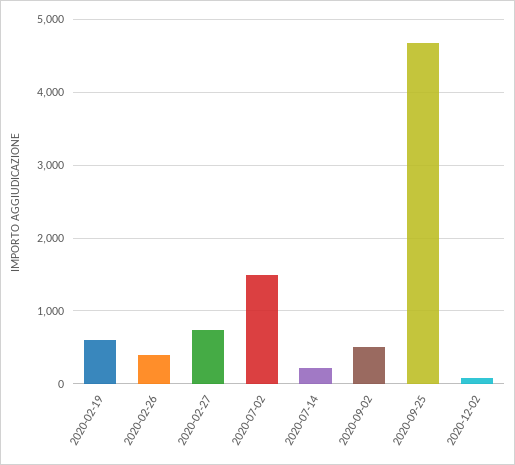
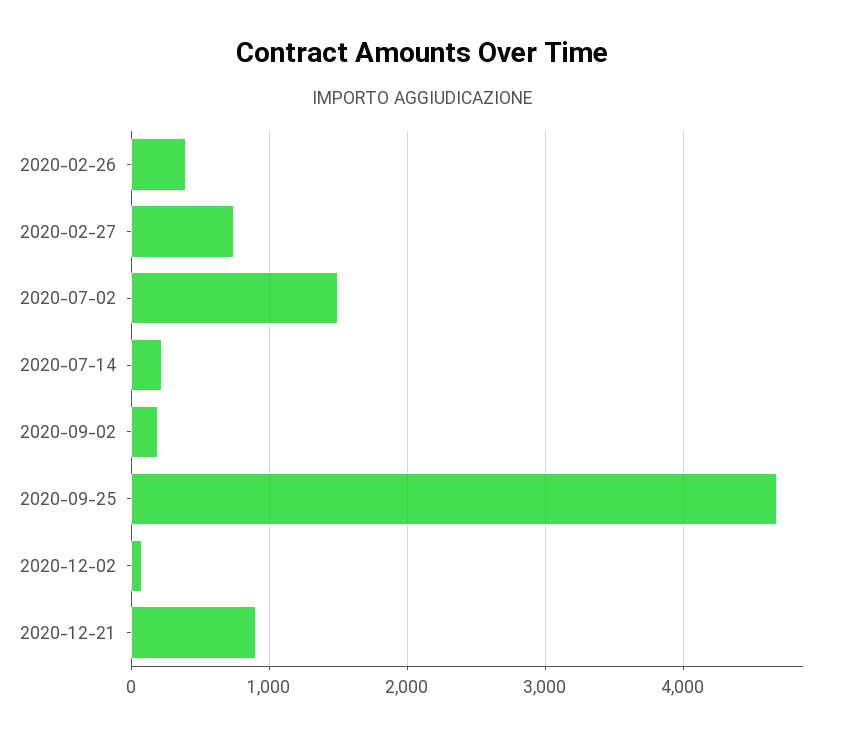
2020-02-19: 600 -> none
2020-09-02: 500 -> 200
2020-12-21: none -> 900

